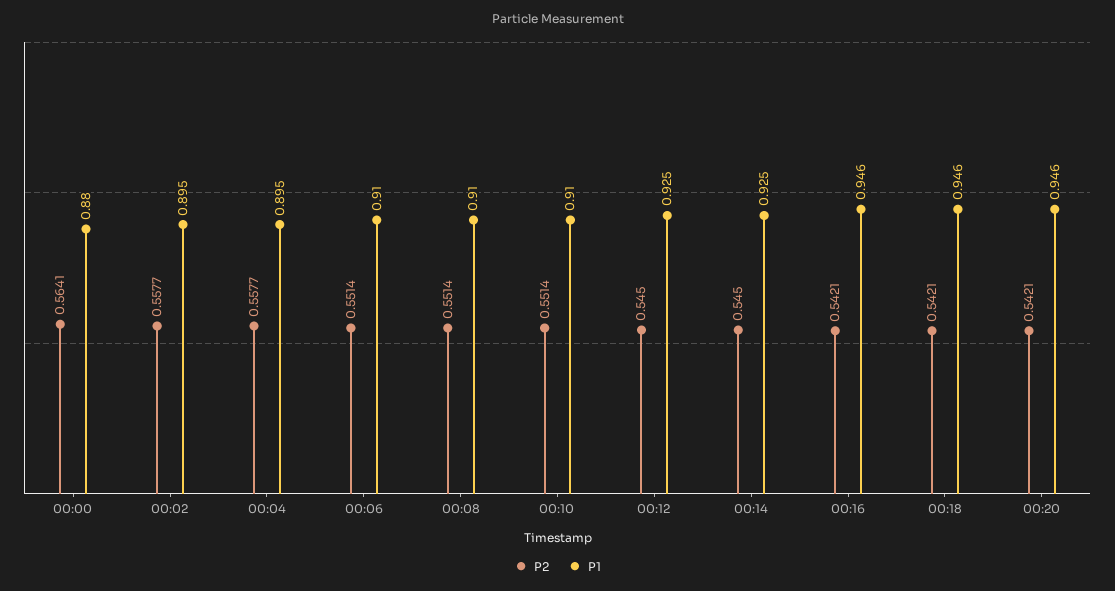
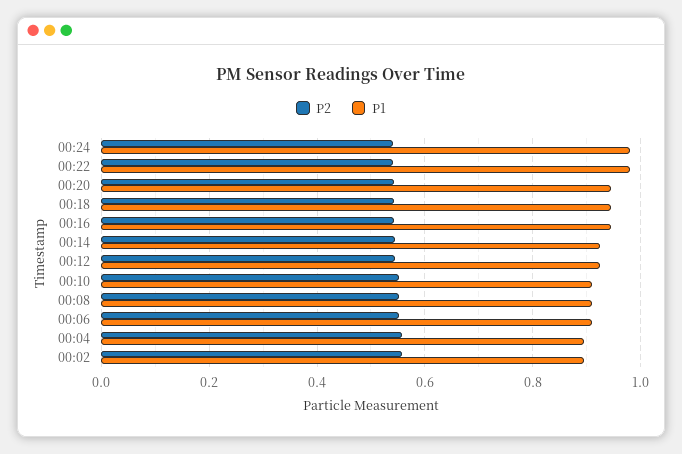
P2, 00:00: 0.5641 -> none
P1, 00:00: 0.88 -> none
P2, 00:24: none -> 0.54
P1, 00:24: none -> 0.98
P2, 00:22: none -> 0.54
P1, 00:22: none -> 0.98

